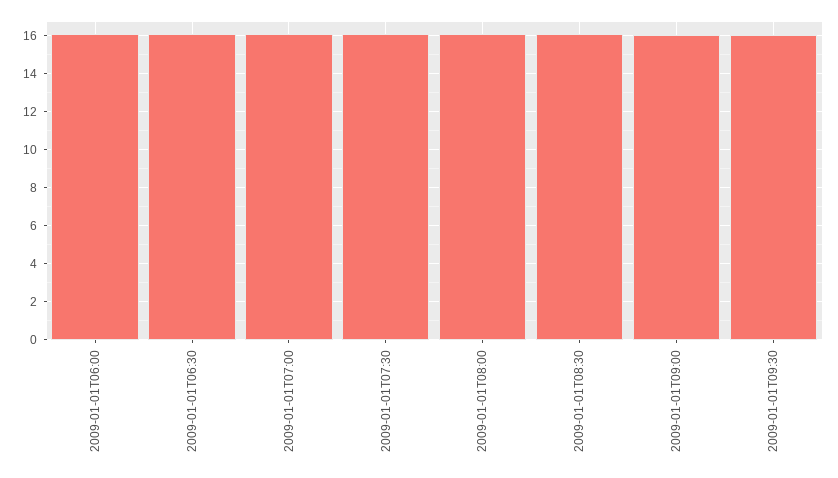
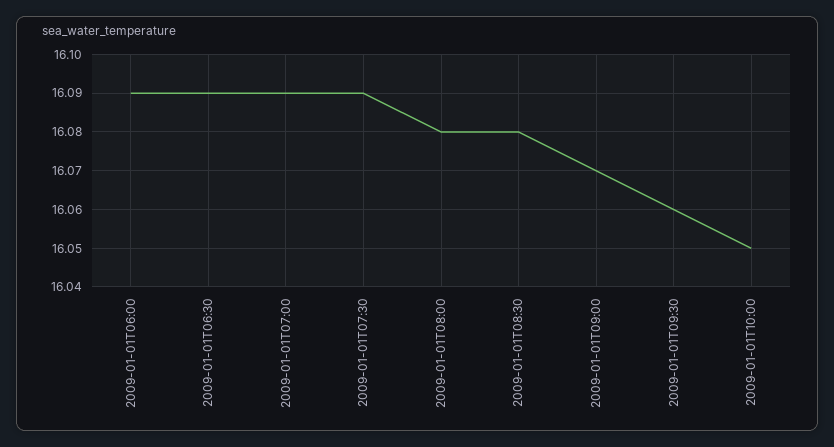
2009-01-01T10:00: none -> 16.05

